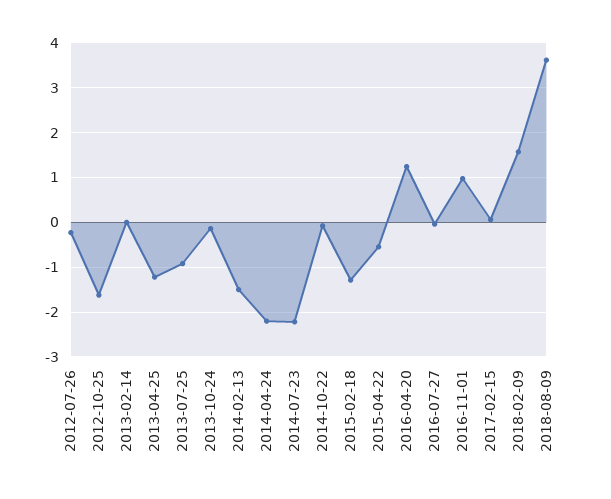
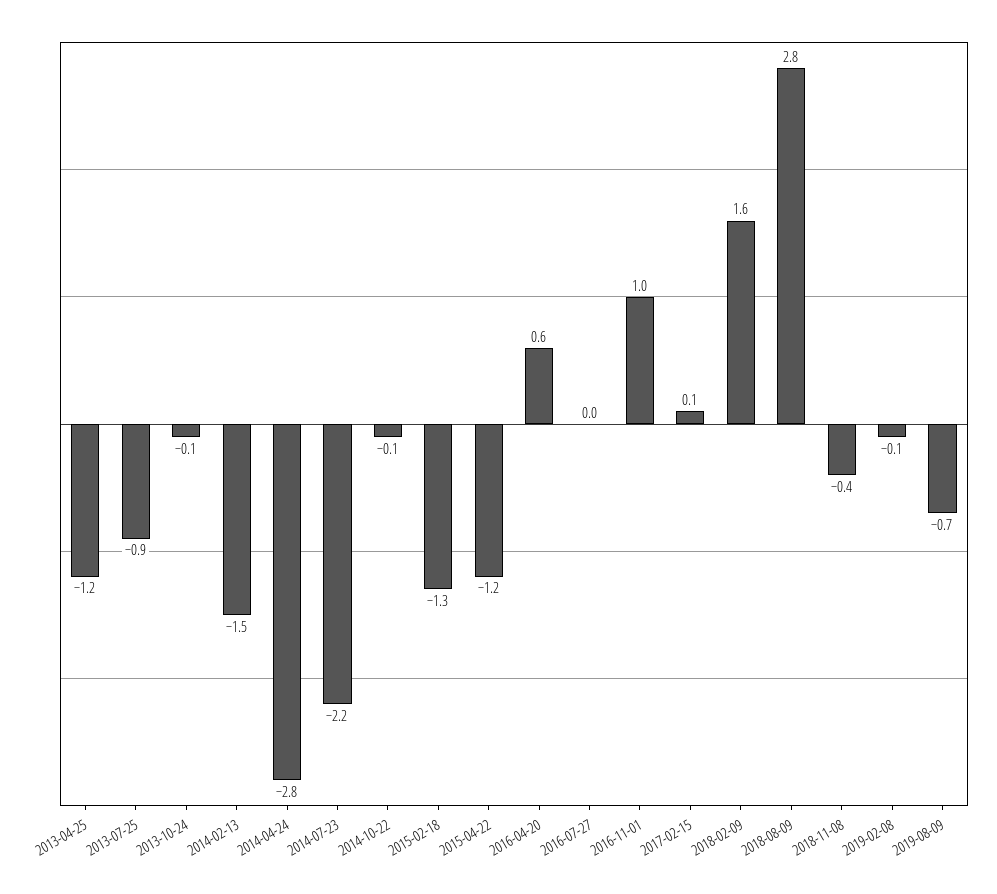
2012-07-26: -0.2 -> none
2012-10-25: -1.6 -> none
2013-02-14: 0 -> none
2014-04-24: -2.2 -> -2.8
2015-04-22: -0.6 -> -1.2
2016-04-20: 1.2 -> 0.6
2018-08-09: 3.6 -> 2.8
2018-11-08: none -> -0.4
2019-02-08: none -> -0.1
2019-08-09: none -> -0.7

